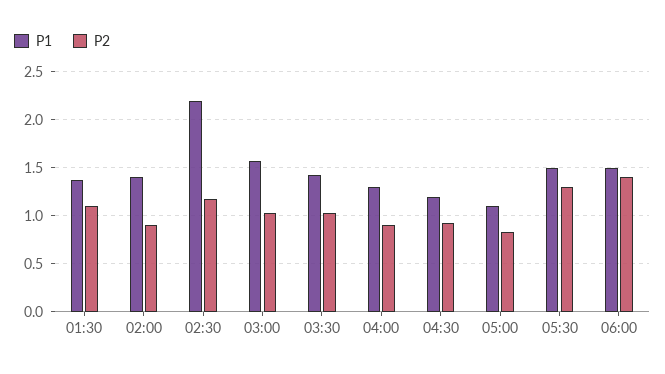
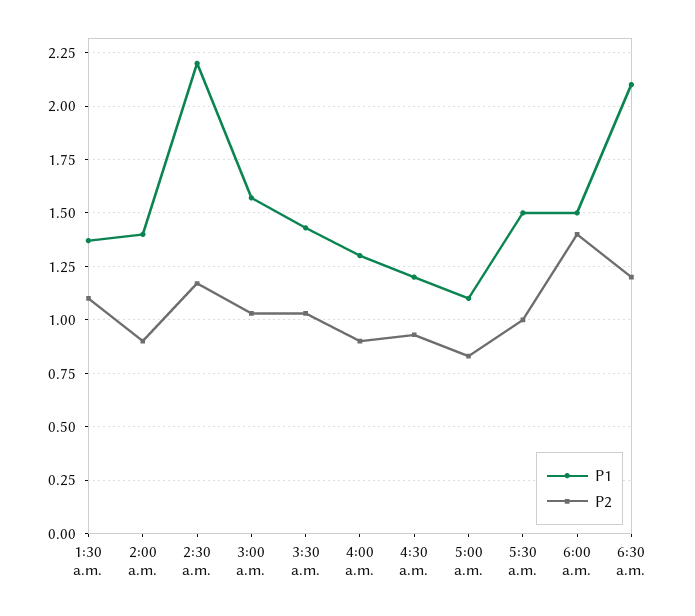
P2, 05:30: 1.3 -> 1
P1, 6:30 a.m.: none -> 2.1
P2, 6:30 a.m.: none -> 1.2

